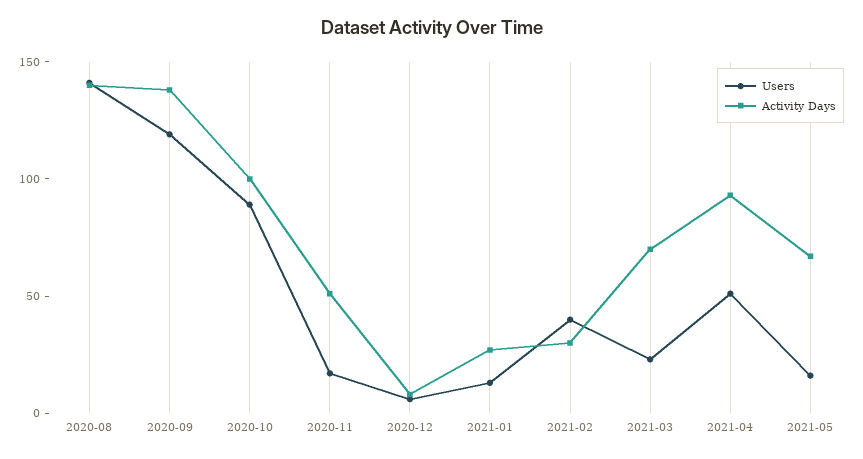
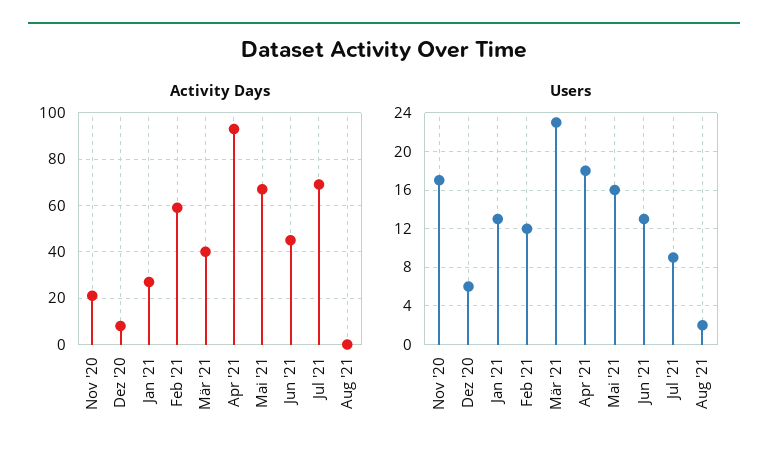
Users, 2020-08: 140 -> none
Activity Days, 2020-08: 140 -> none
Users, 2020-09: 120 -> none
Activity Days, 2020-09: 140 -> none
Users, 2020-10: 90 -> none
Activity Days, 2020-10: 100 -> none
Activity Days, 2020-11: 50 -> 20
Users, 2021-02: 40 -> 12
Activity Days, 2021-02: 30 -> 60
Activity Days, 2021-03: 70 -> 40
Users, 2021-04: 50 -> 18
Activity Days, Jun '21: none -> 45
Activity Days, Jul '21: none -> 70
Activity Days, Aug '21: none -> 0
Users, Jun '21: none -> 13
Users, Jul '21: none -> 9
Users, Aug '21: none -> 2

